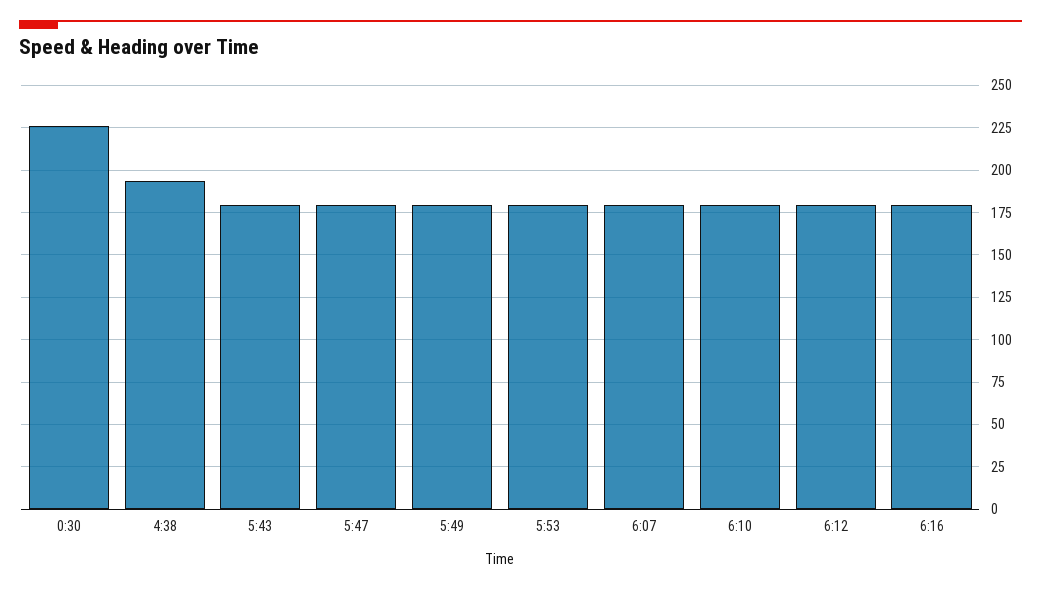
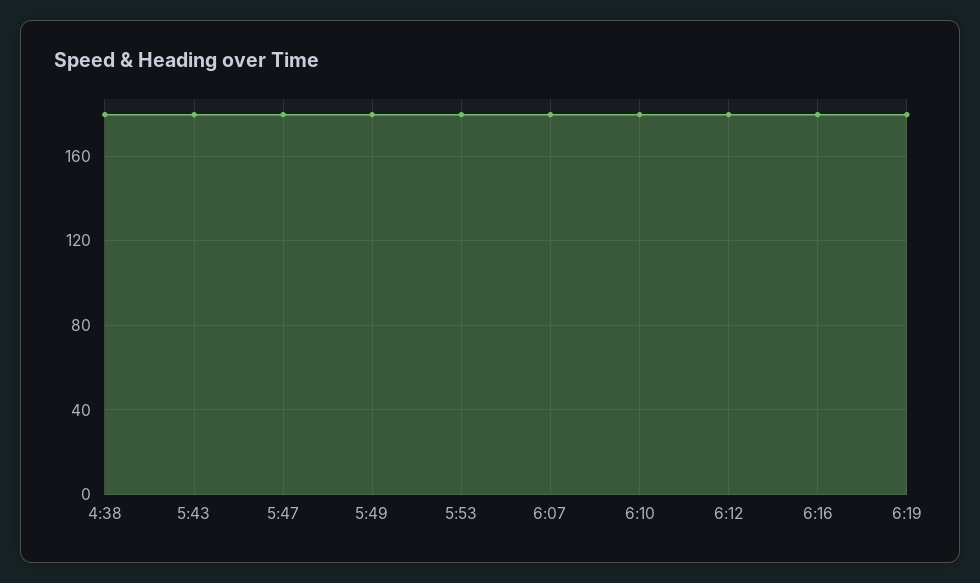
0:30: 225 -> none
4:38: 195 -> 180
6:19: none -> 180

